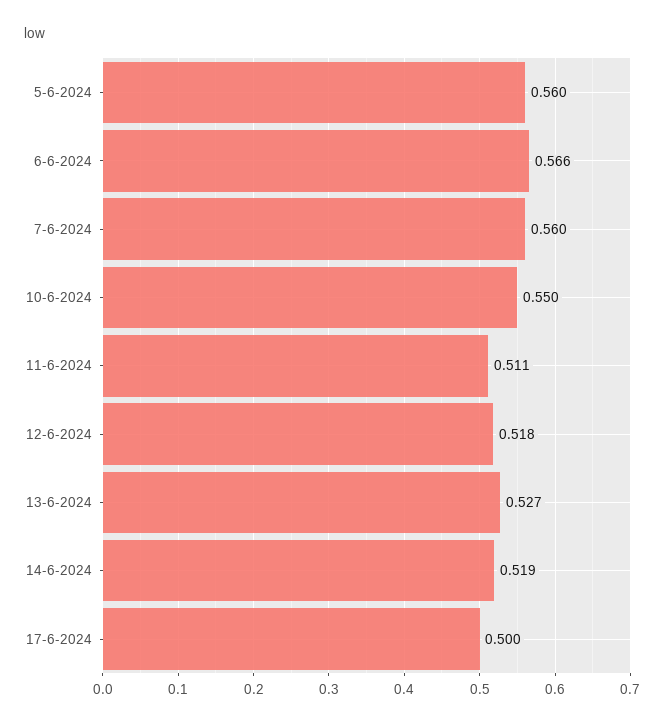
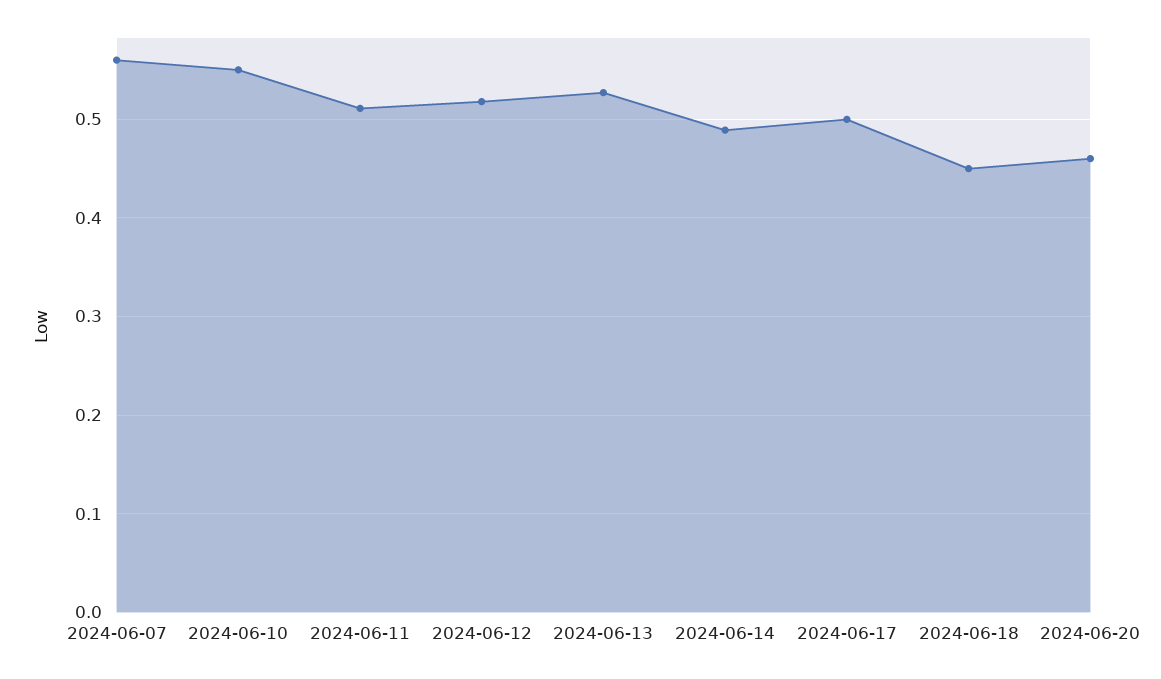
5-6-2024: 0.56 -> none
6-6-2024: 0.566 -> none
14-6-2024: 0.519 -> 0.49
2024-06-18: none -> 0.45
2024-06-20: none -> 0.46

